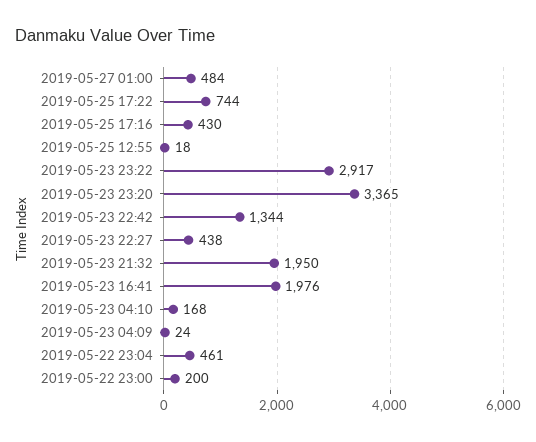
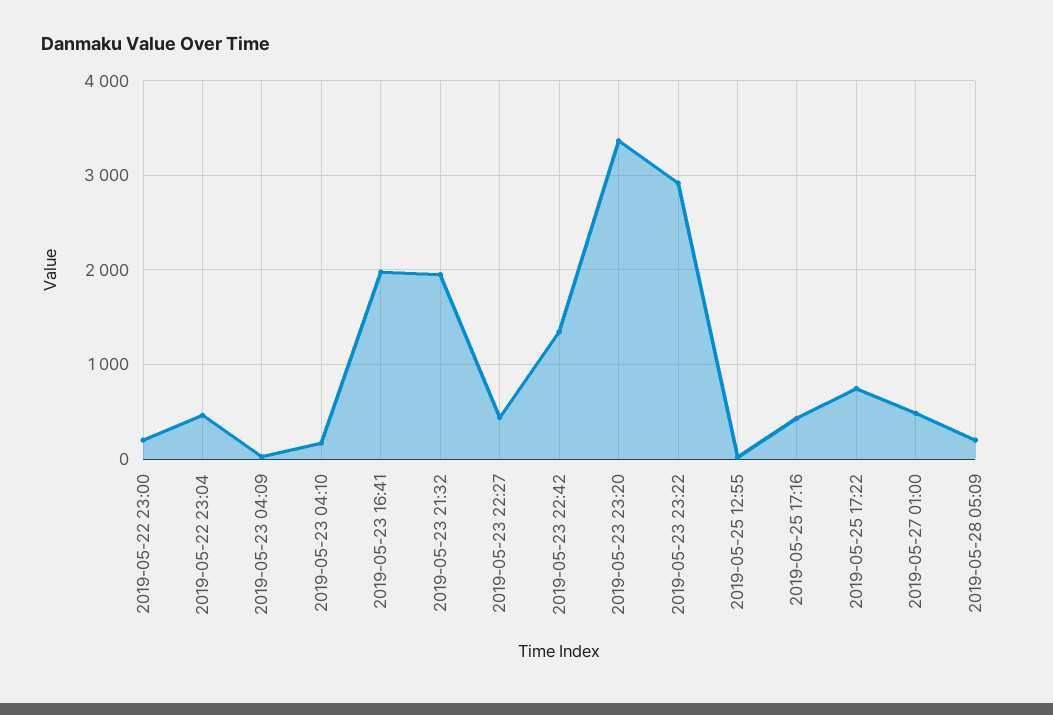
2019-05-28 05:09: none -> 200

